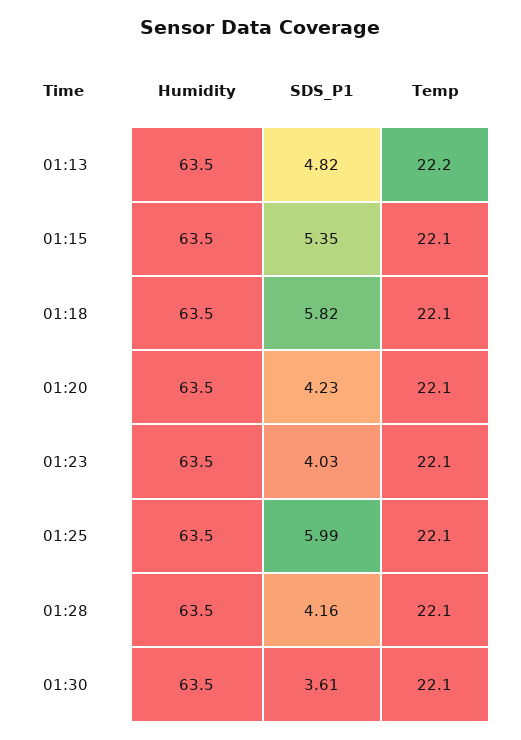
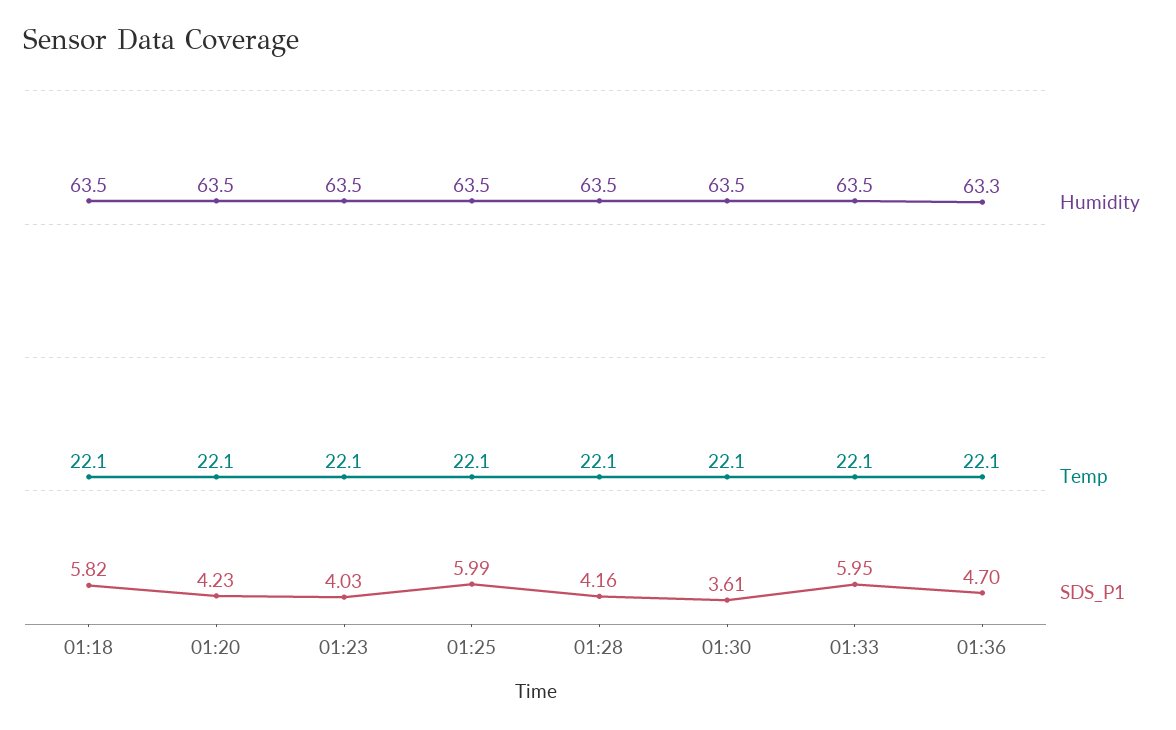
Humidity, 01:13: 63.5 -> none
SDS_P1, 01:13: 4.82 -> none
Temp, 01:13: 22.2 -> none
Humidity, 01:15: 63.5 -> none
SDS_P1, 01:15: 5.35 -> none
Temp, 01:15: 22.1 -> none
Humidity, 01:33: none -> 63.5
Temp, 01:33: none -> 22.1
SDS_P1, 01:33: none -> 5.95
Humidity, 01:36: none -> 63.3
Temp, 01:36: none -> 22.1
SDS_P1, 01:36: none -> 4.7

